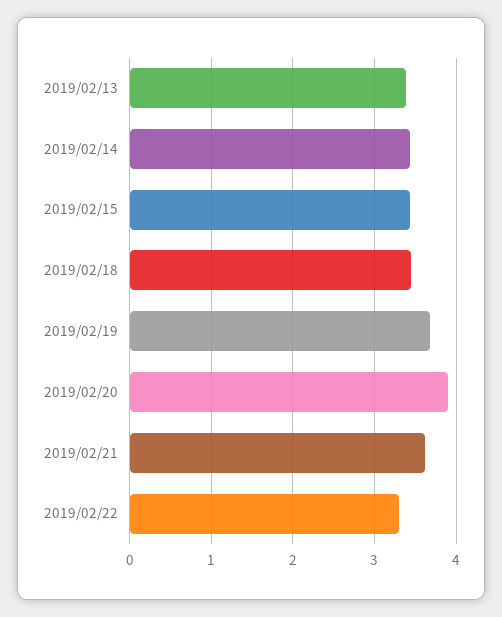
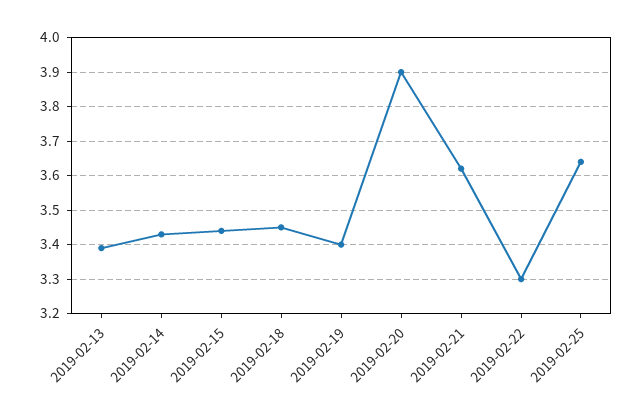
2019/02/19: 3.7 -> 3.4
2019-02-25: none -> 3.65

